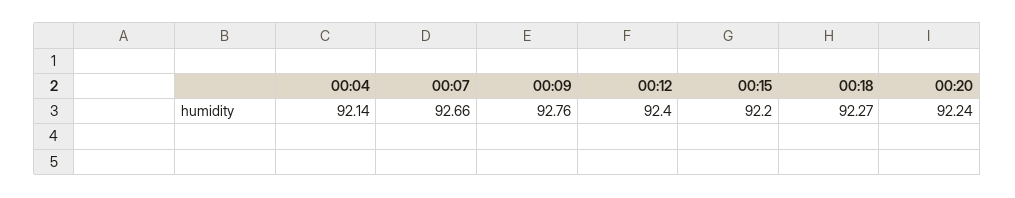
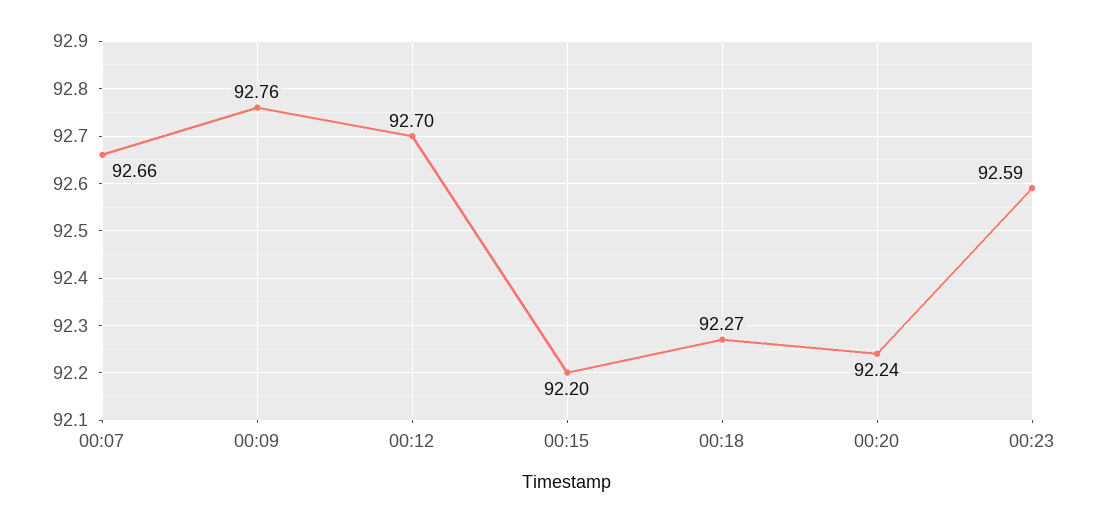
00:04: 92.14 -> none
00:12: 92.4 -> 92.7
00:23: none -> 92.59

